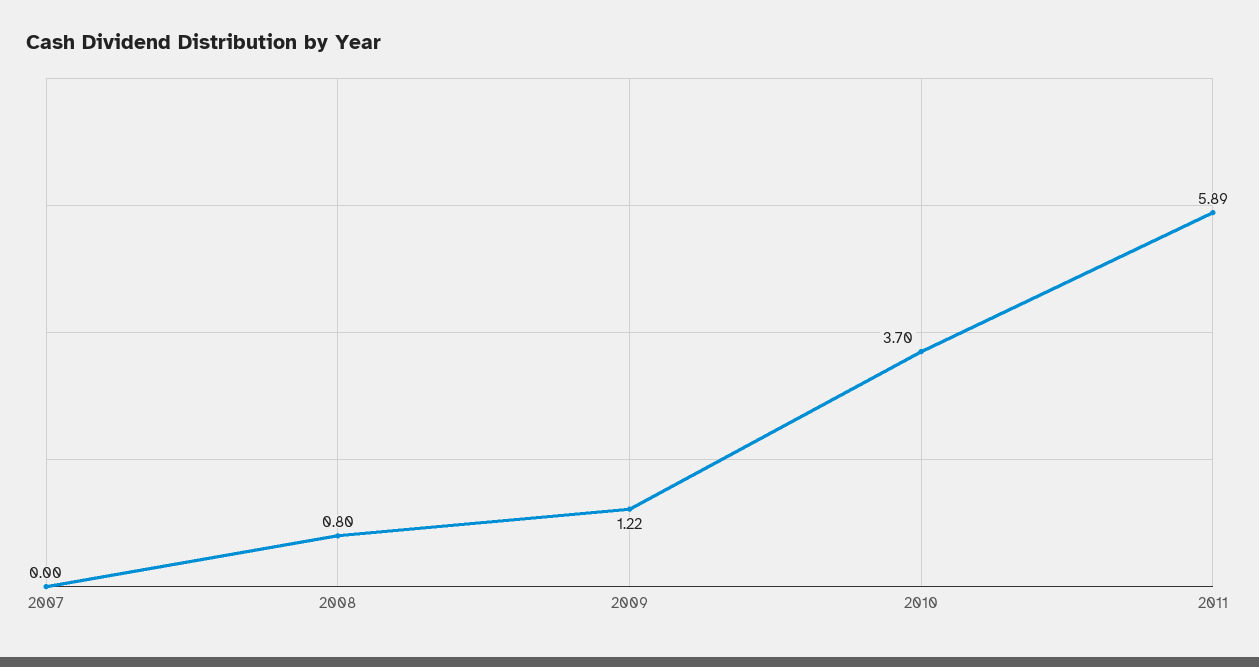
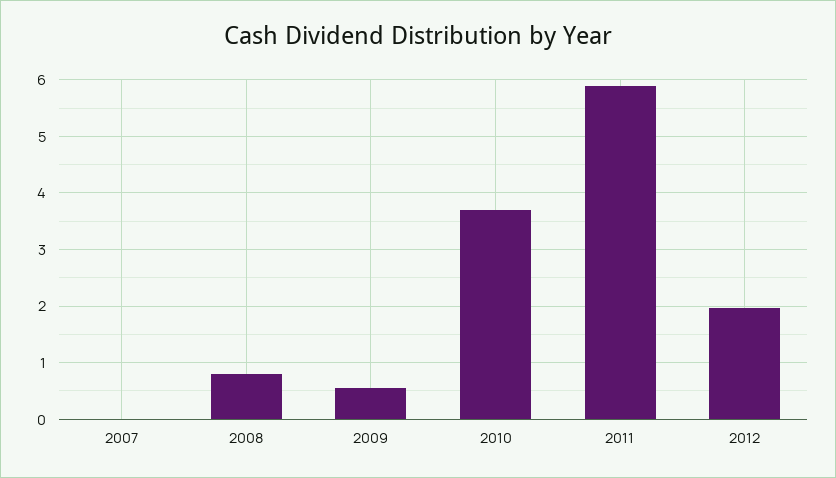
2009: 1.22 -> 0.6
2012: none -> 2

